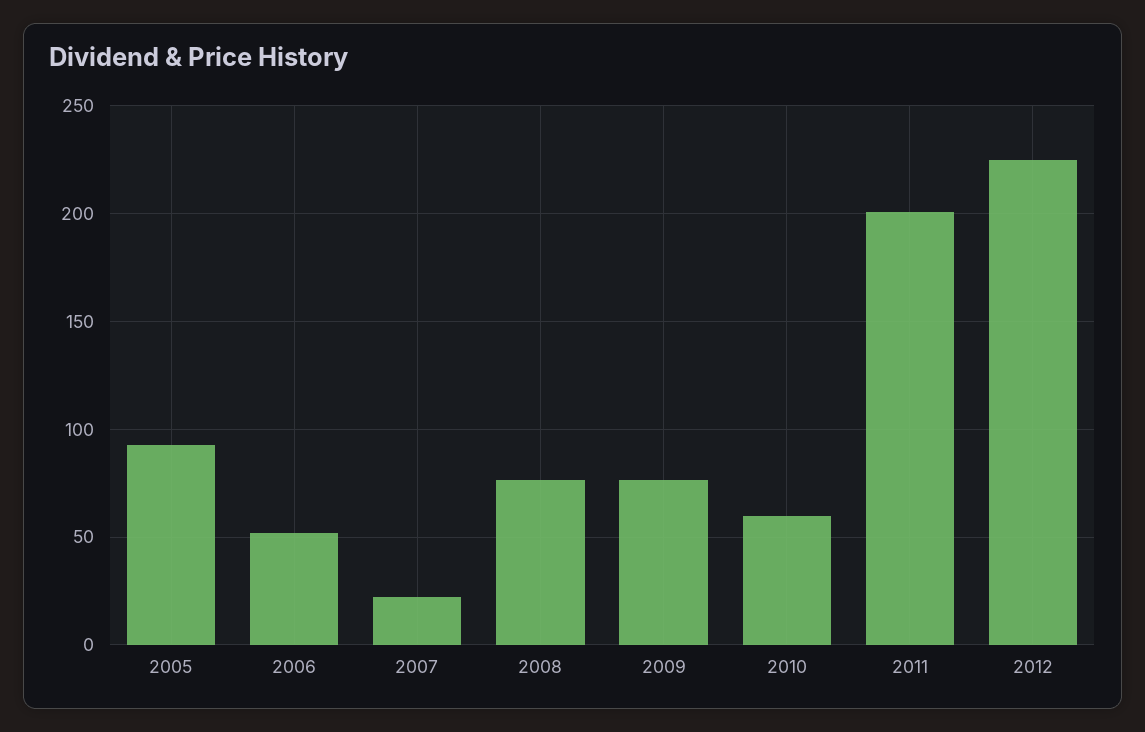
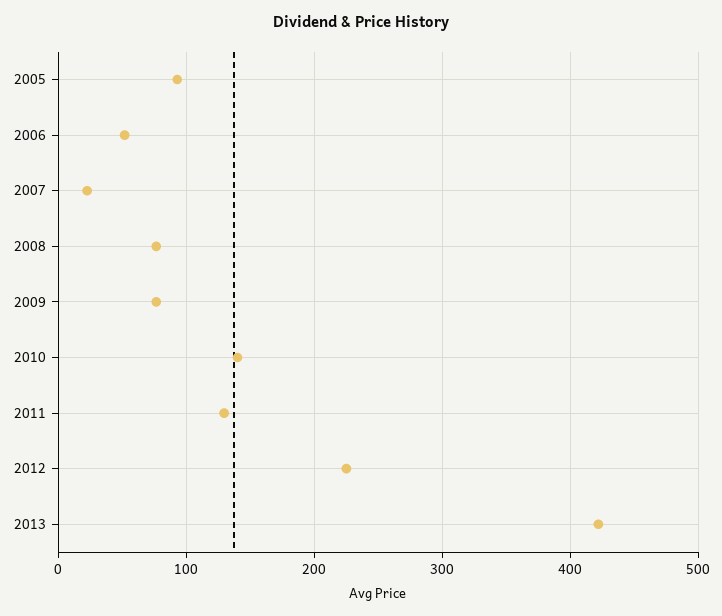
2010: 60 -> 140
2011: 200 -> 130
2013: none -> 420

